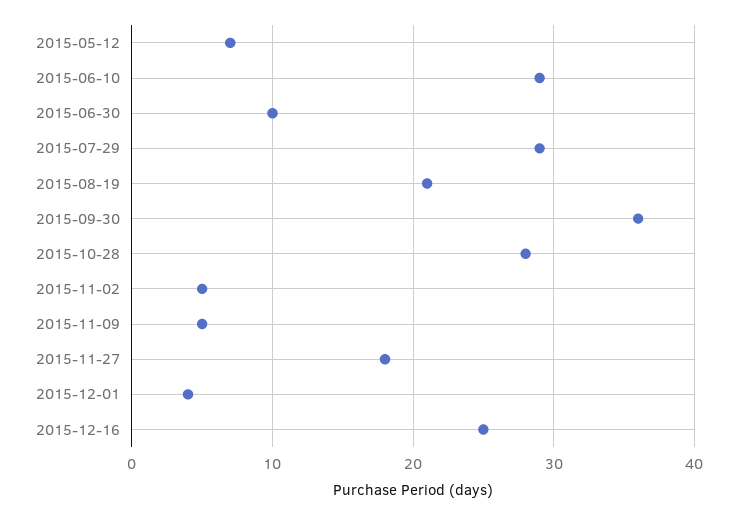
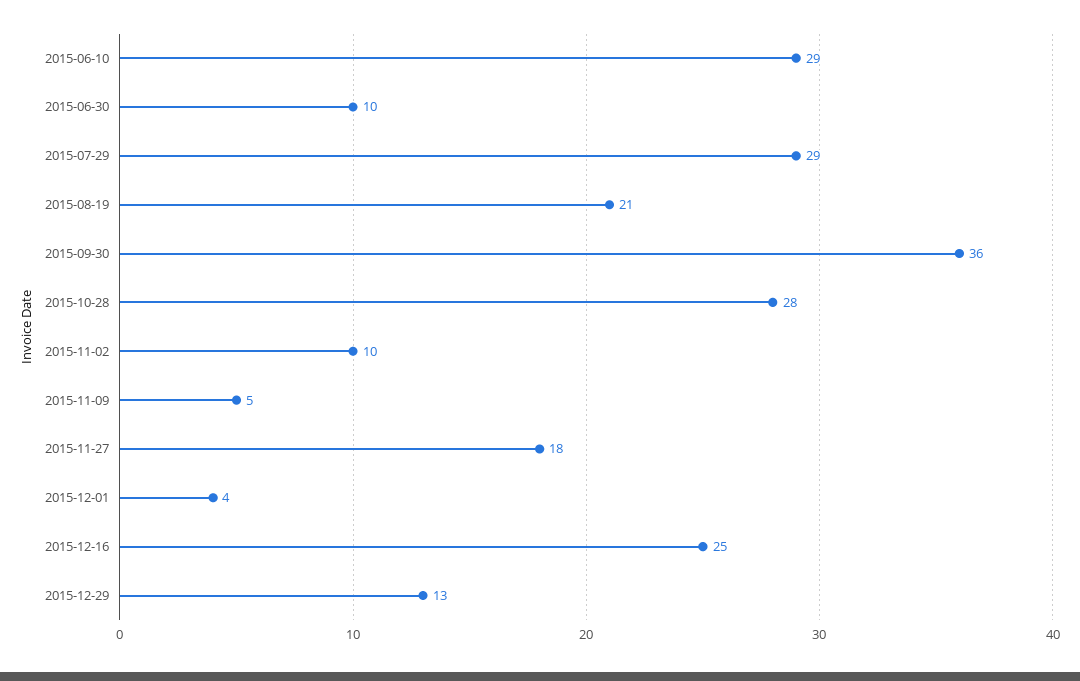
2015-05-12: 7 -> none
2015-11-02: 5 -> 10
2015-12-29: none -> 13

